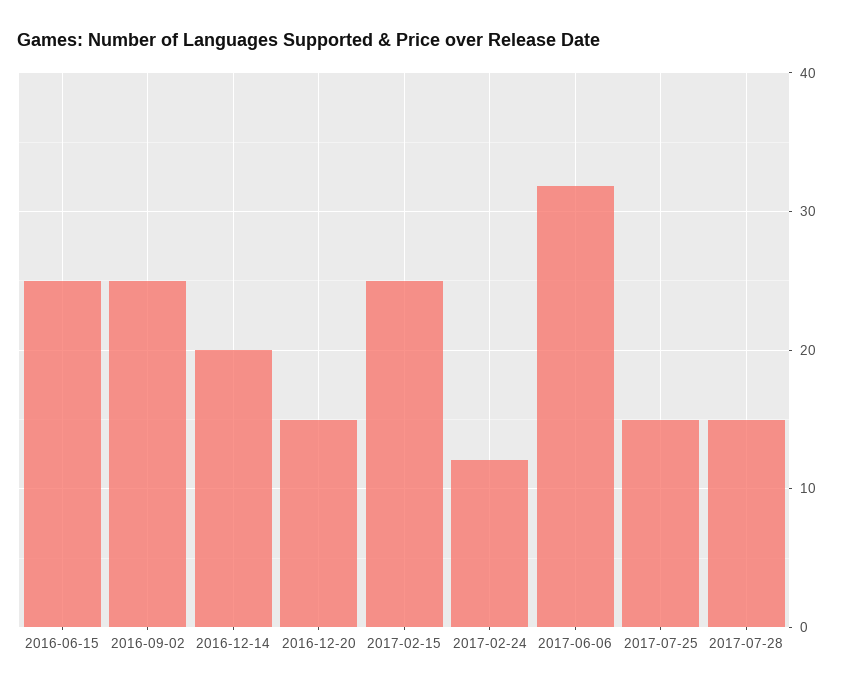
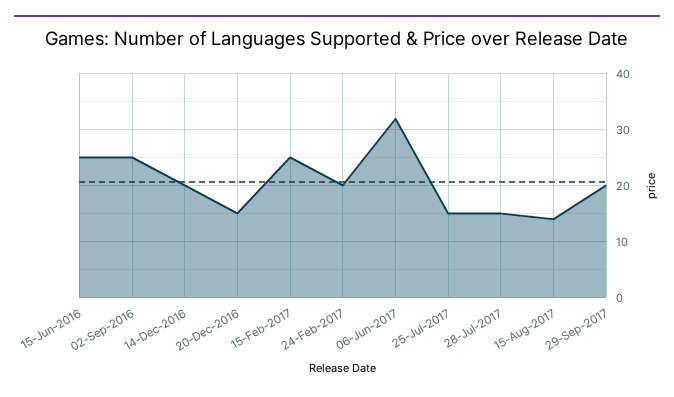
2017-02-24: 12 -> 20
15-Aug-2017: none -> 14
29-Sep-2017: none -> 20

